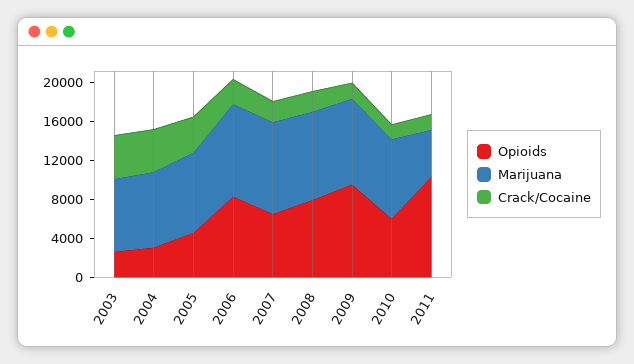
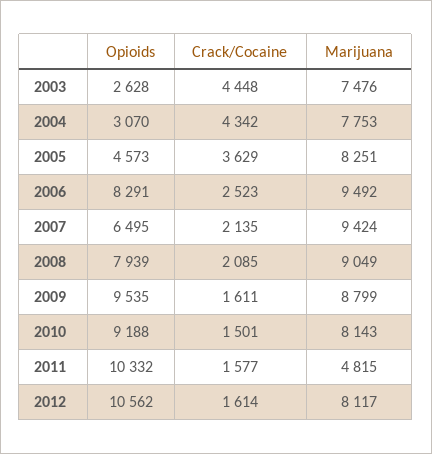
Opioids, 2010: 6000 -> 9188
Opioids, 2012: none -> 10562
Crack/Cocaine, 2012: none -> 1614
Marijuana, 2012: none -> 8117

